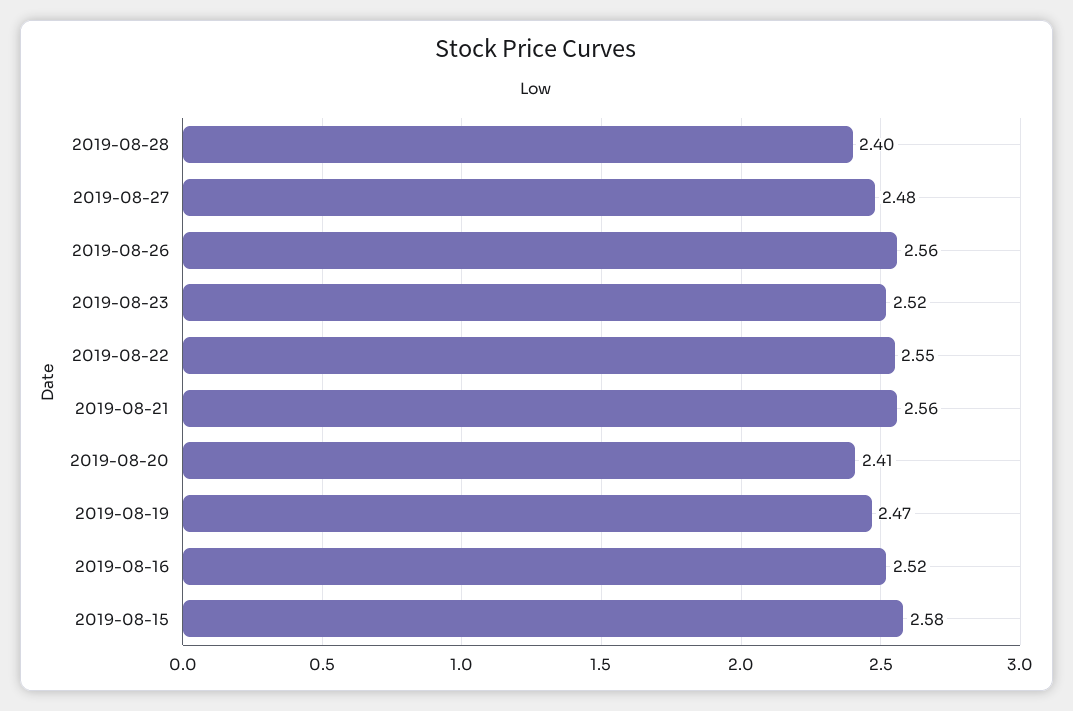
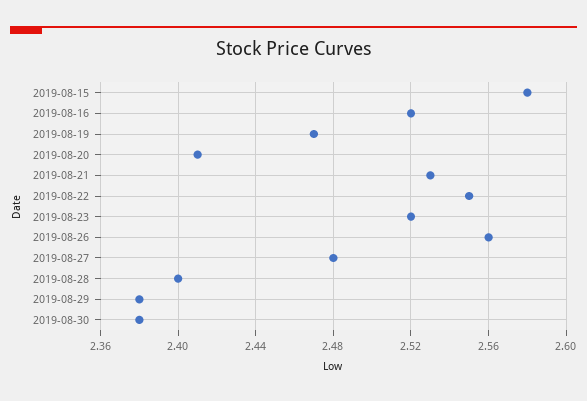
2019-08-21: 2.56 -> 2.53
2019-08-29: none -> 2.38
2019-08-30: none -> 2.38

